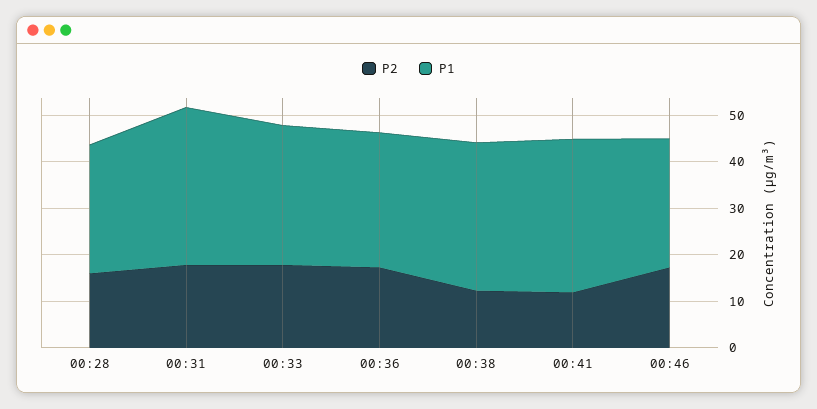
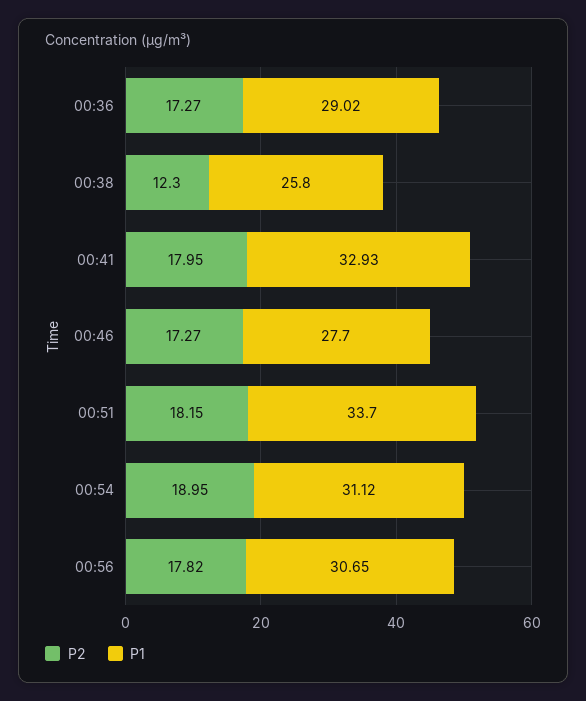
P2, 00:28: 16 -> none
P1, 00:28: 28 -> none
P2, 00:31: 18 -> none
P1, 00:31: 34 -> none
P2, 00:33: 18 -> none
P1, 00:33: 30 -> none
P1, 00:38: 32 -> 25.8
P2, 00:41: 12 -> 17.95
P2, 00:51: none -> 18.15
P1, 00:51: none -> 33.7
P2, 00:54: none -> 18.95
P1, 00:54: none -> 31.12
P2, 00:56: none -> 17.82
P1, 00:56: none -> 30.65

